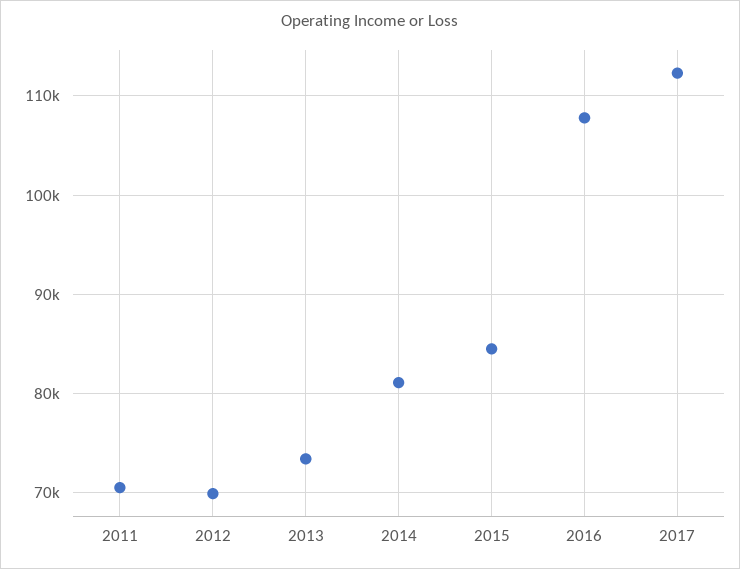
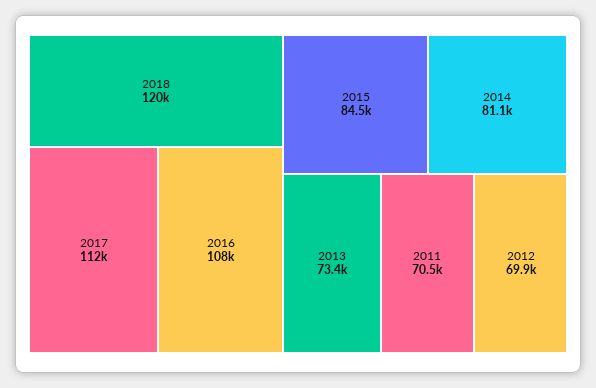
2018: none -> 120000

